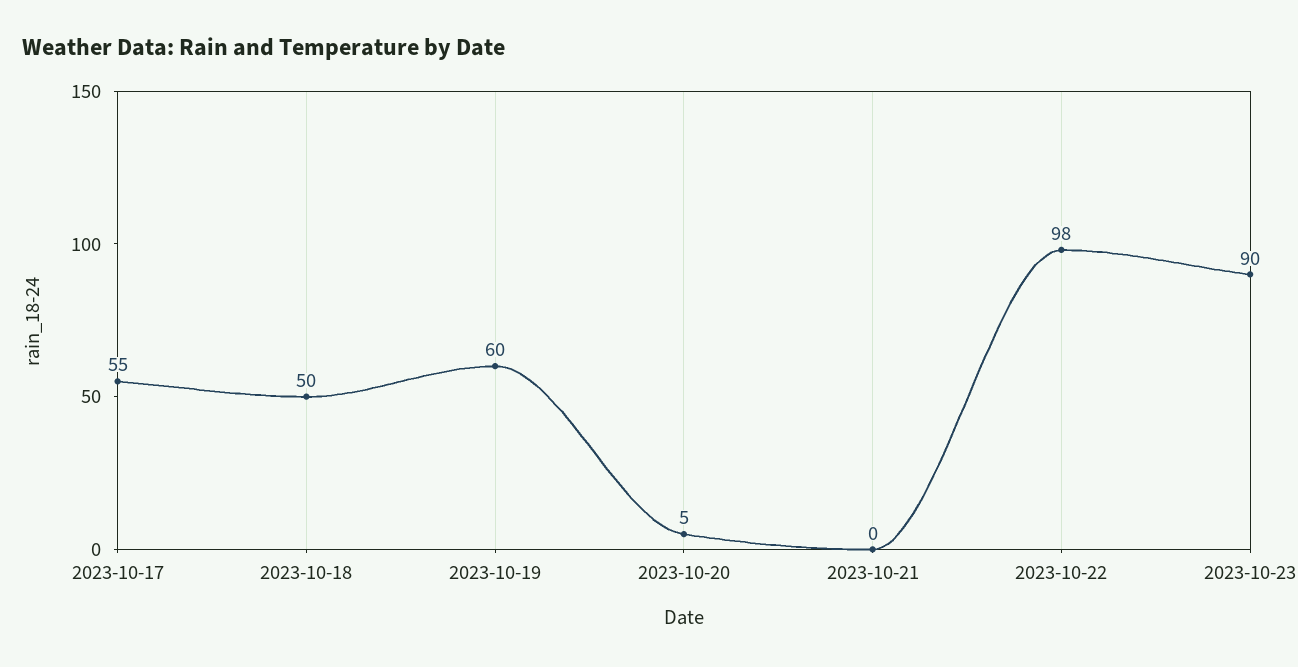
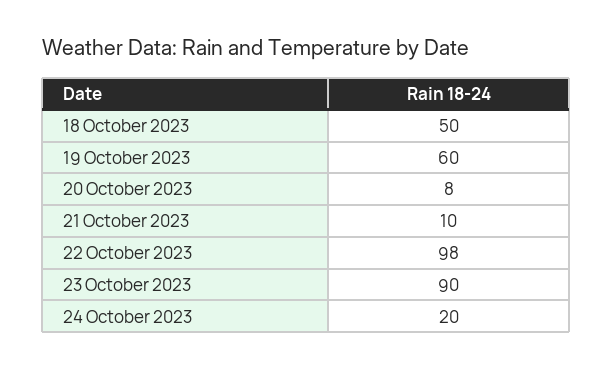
2023-10-17: 55 -> none
2023-10-20: 5 -> 8
2023-10-21: 0 -> 10
24 October 2023: none -> 20

